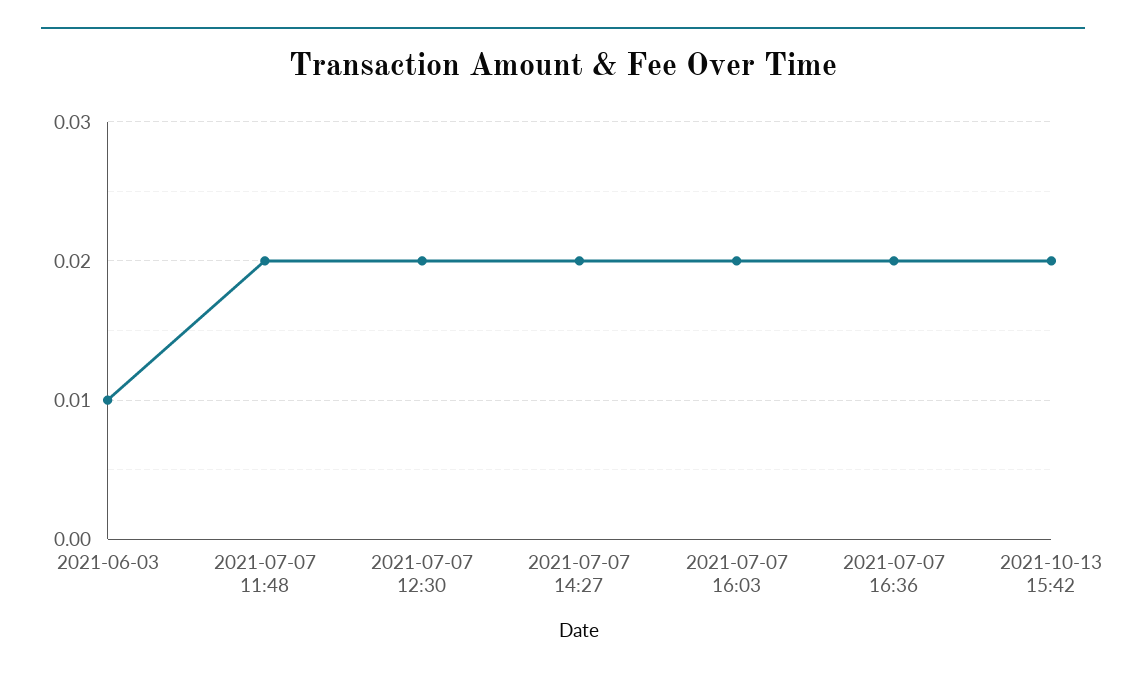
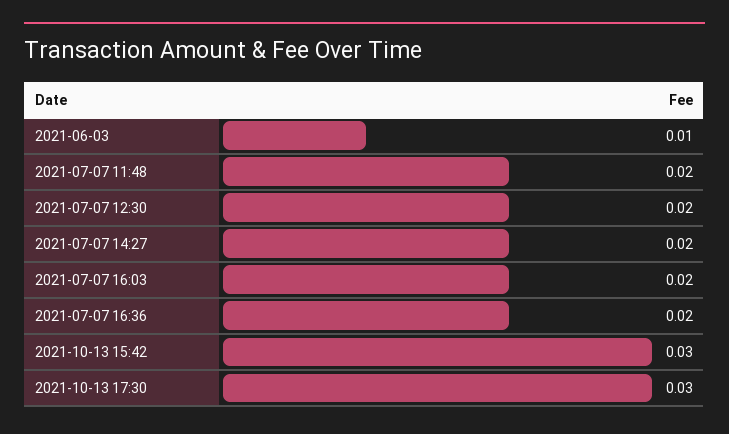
2021-10-13 15:42: 0.02 -> 0.03
2021-10-13 17:30: none -> 0.03

